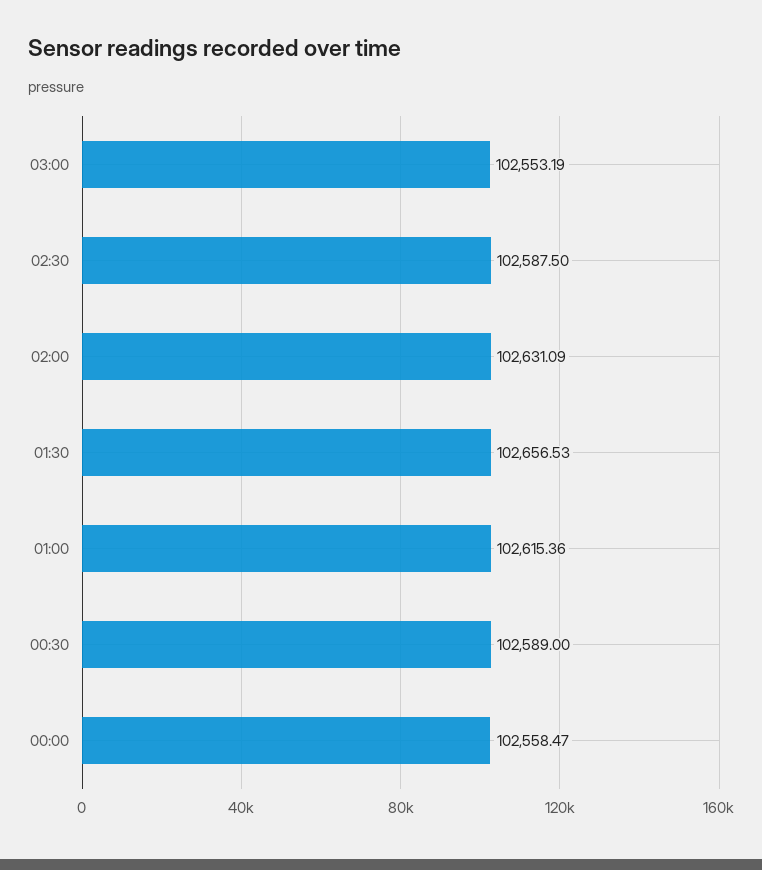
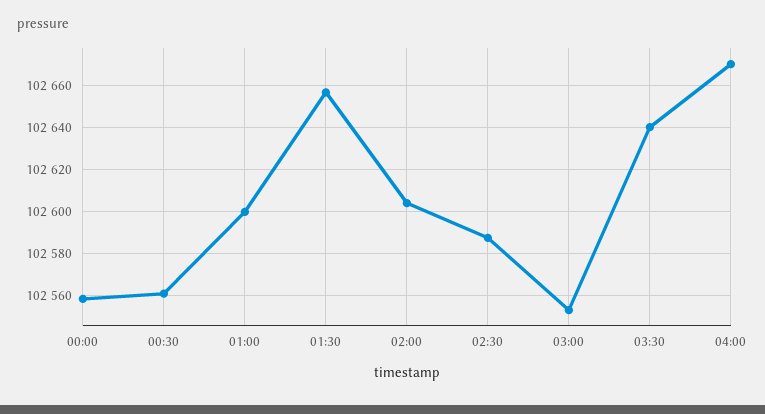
02:00: 102631.09 -> 102605
01:00: 102615.36 -> 102600
00:30: 102589 -> 102560
03:30: none -> 102640
04:00: none -> 102670

